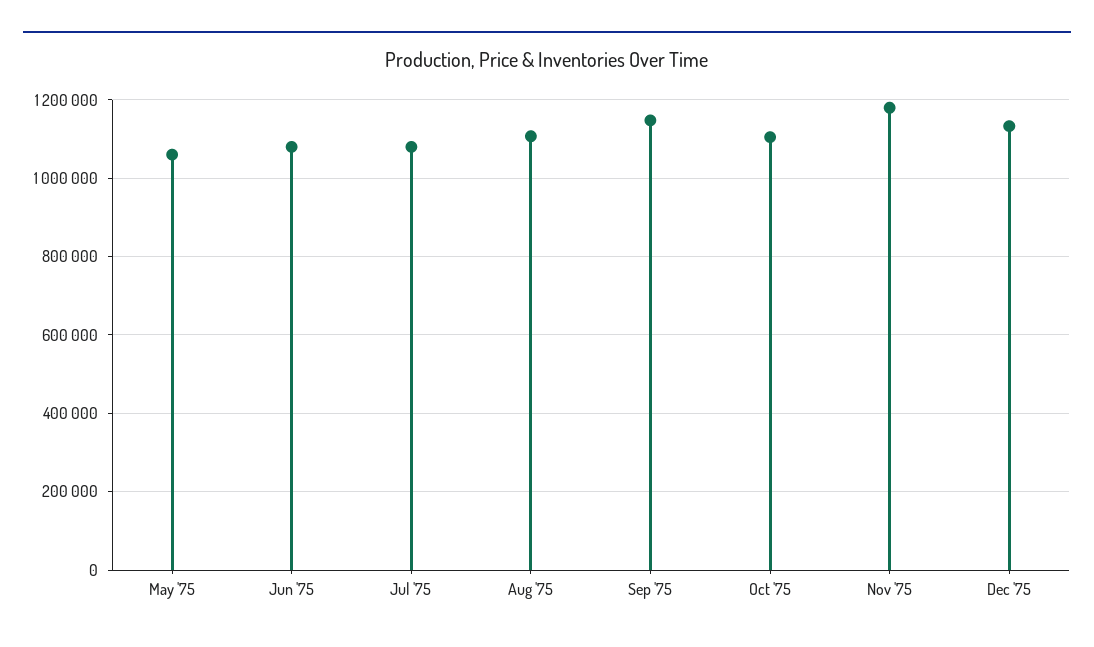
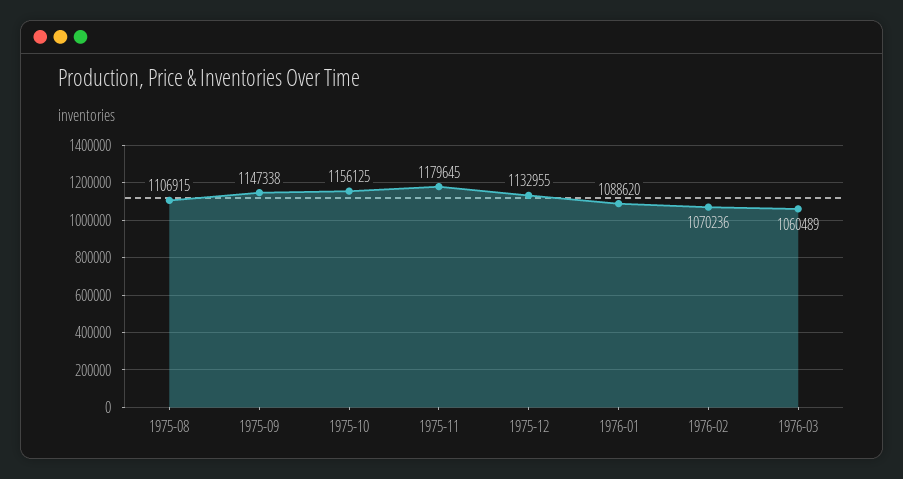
May '75: 1060000 -> none
Jun '75: 1080000 -> none
Jul '75: 1080000 -> none
Oct '75: 1100000 -> 1156125
1976-01: none -> 1088620
1976-02: none -> 1070236
1976-03: none -> 1060489

